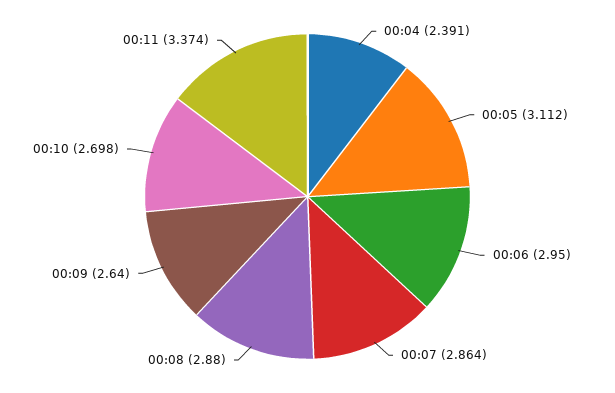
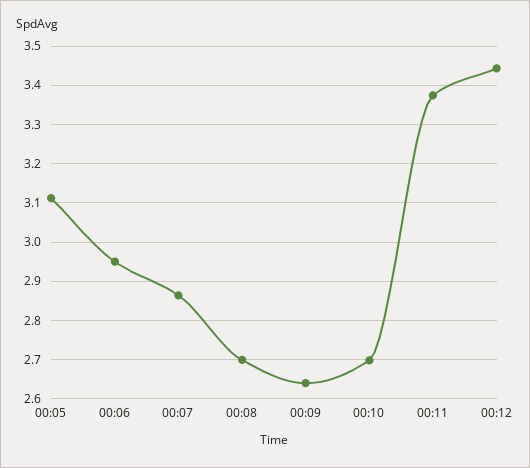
00:04: 2.391 -> none
00:08: 2.88 -> 2.7
00:12: none -> 3.44

